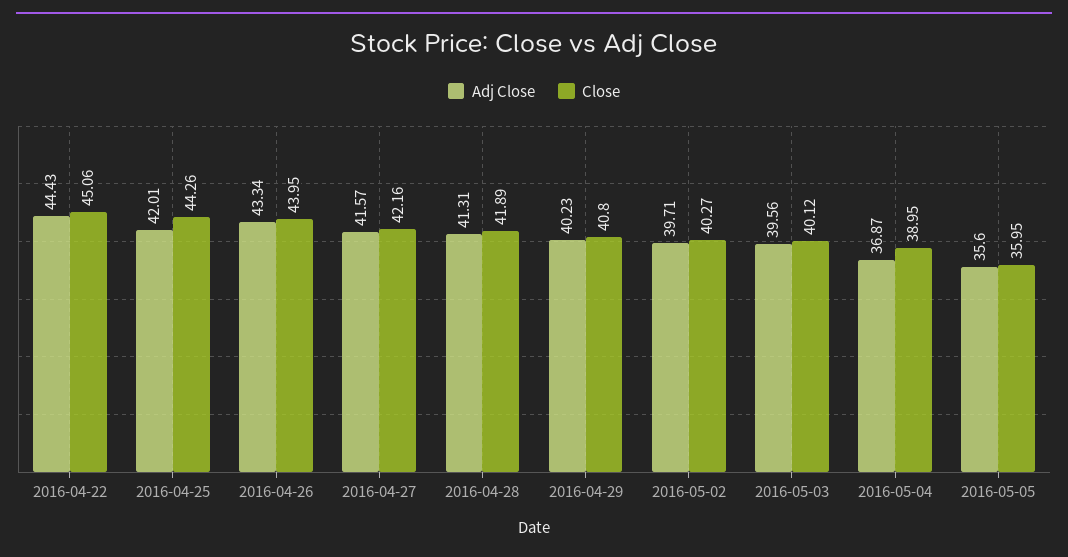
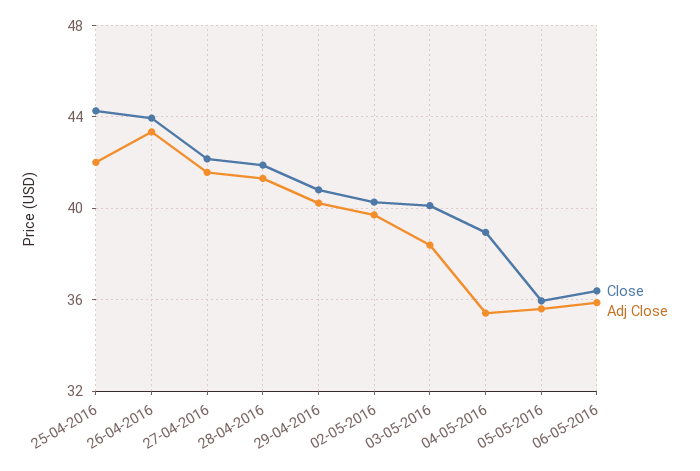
Adj Close, 2016-04-22: 44.43 -> none
Close, 2016-04-22: 45.06 -> none
Adj Close, 2016-05-03: 39.56 -> 38.5
Adj Close, 2016-05-04: 36.87 -> 35.5
Close, 06-05-2016: none -> 36.5
Adj Close, 06-05-2016: none -> 36

